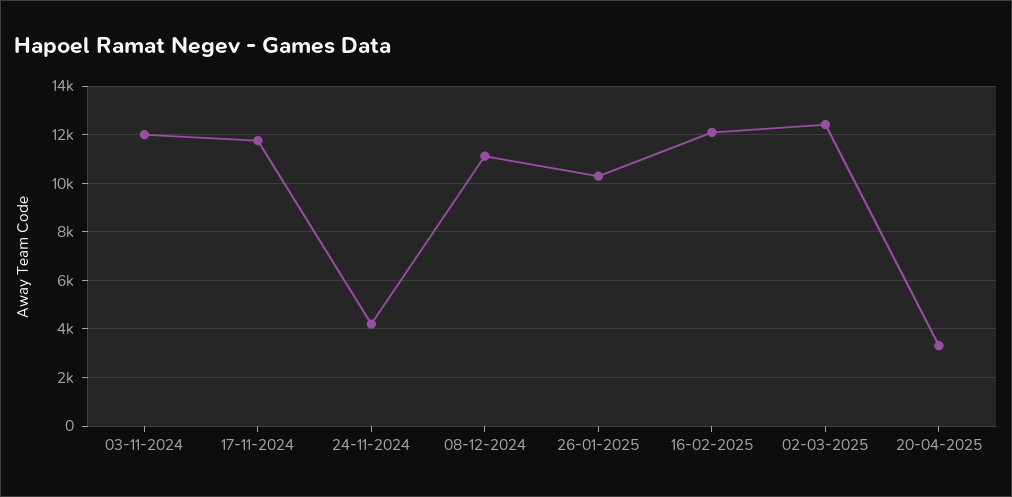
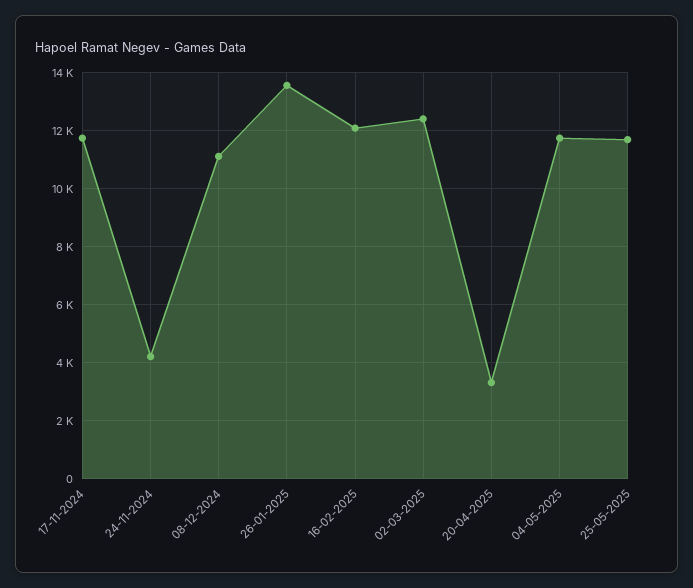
03-11-2024: 12000 -> none
26-01-2025: 10250 -> 13500
04-05-2025: none -> 11750
25-05-2025: none -> 11750

